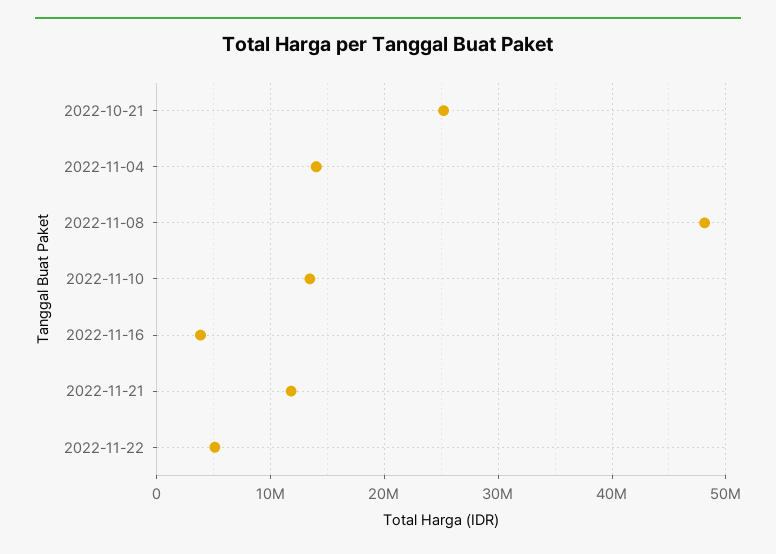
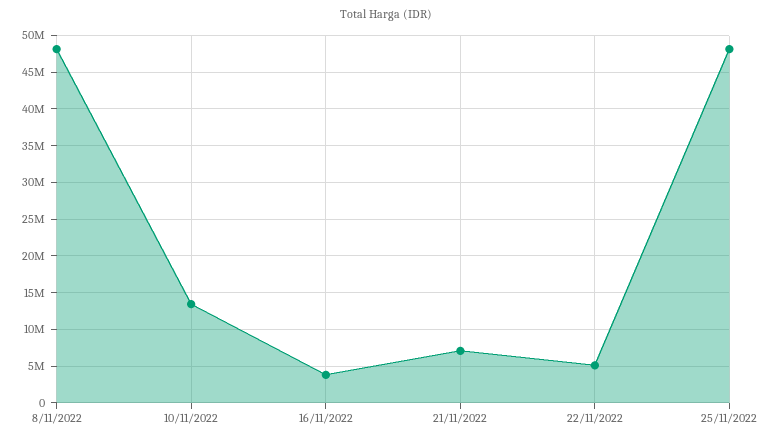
2022-10-21: 25000000 -> none
2022-11-04: 14000000 -> none
2022-11-21: 12000000 -> 7000000
25/11/2022: none -> 48000000

